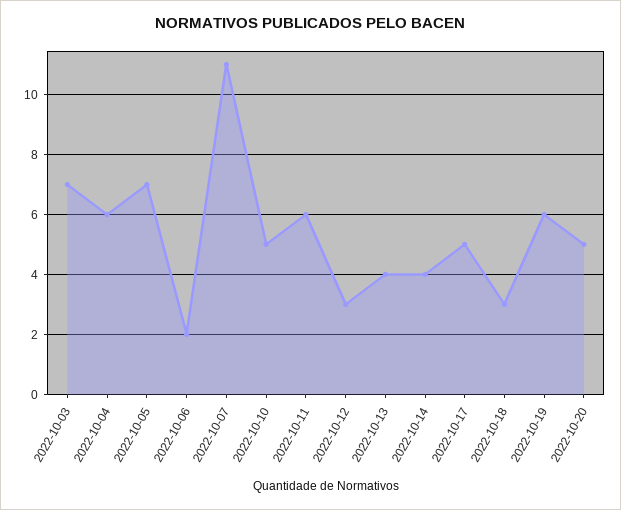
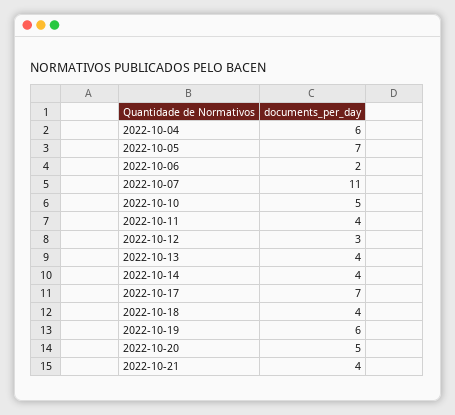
2022-10-03: 7 -> none
2022-10-11: 6 -> 4
2022-10-17: 5 -> 7
2022-10-18: 3 -> 4
2022-10-21: none -> 4

